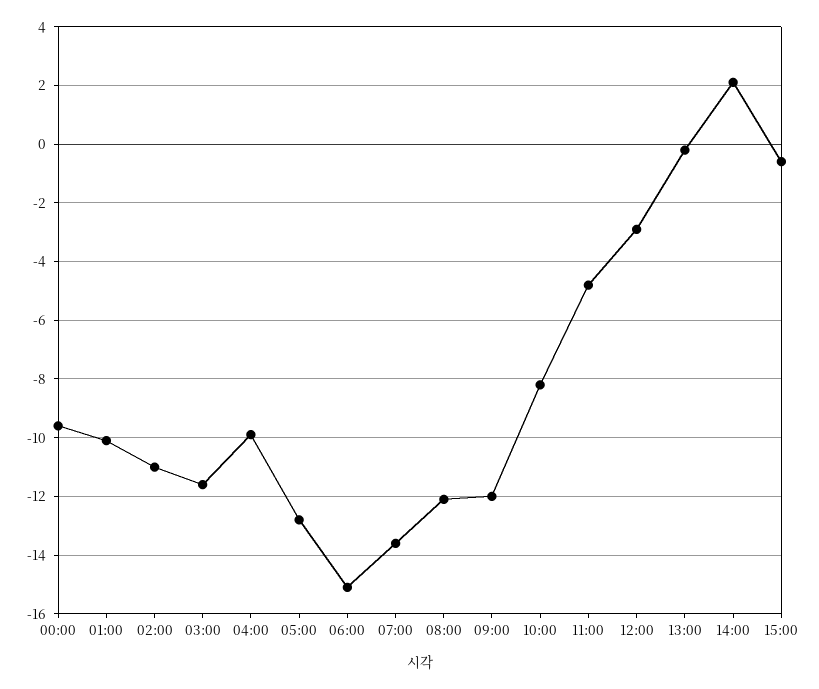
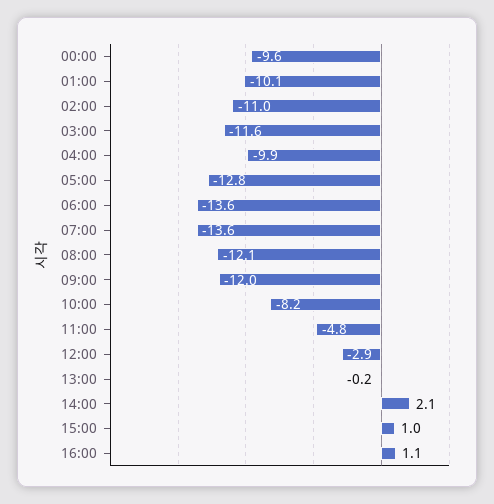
06:00: -15 -> -13.6
15:00: -0.5 -> 1
16:00: none -> 1.1

